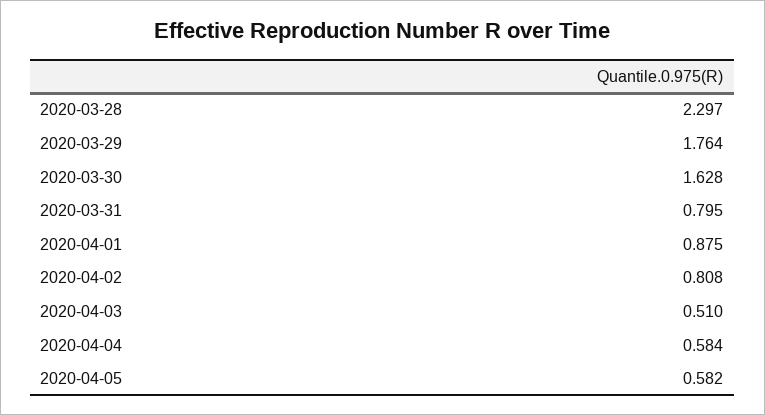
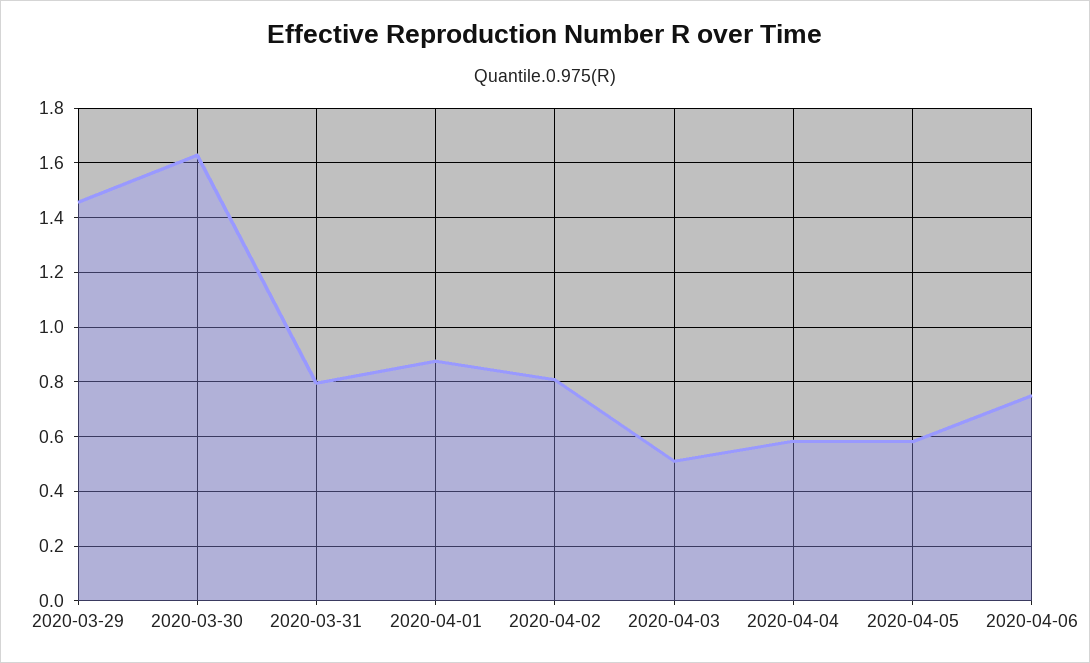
2020-03-28: 2.297 -> none
2020-03-29: 1.764 -> 1.45
2020-04-06: none -> 0.75

